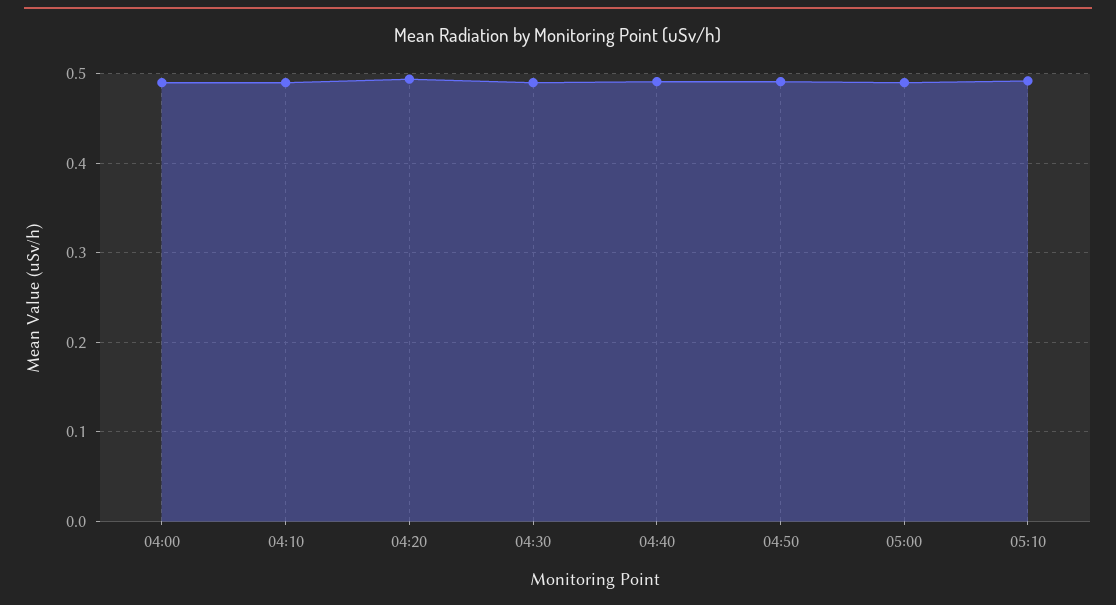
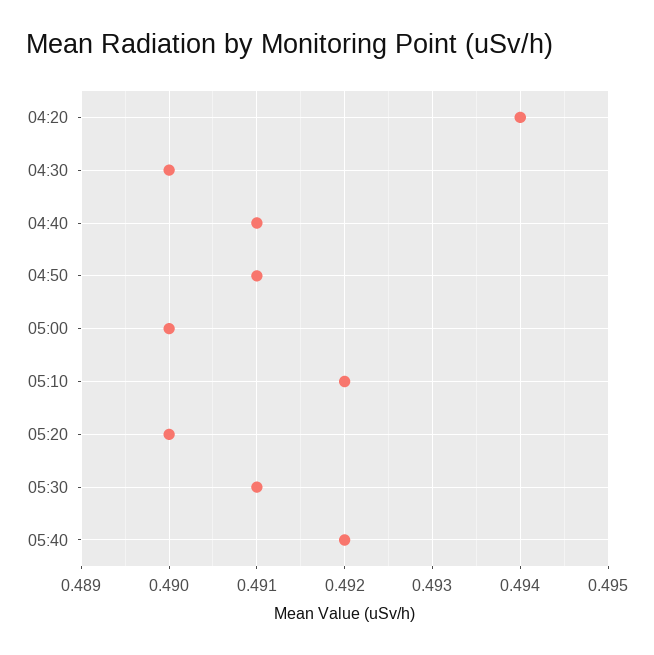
04:00: 0.49 -> none
04:10: 0.49 -> none
05:20: none -> 0.49
05:30: none -> 0.491
05:40: none -> 0.492

